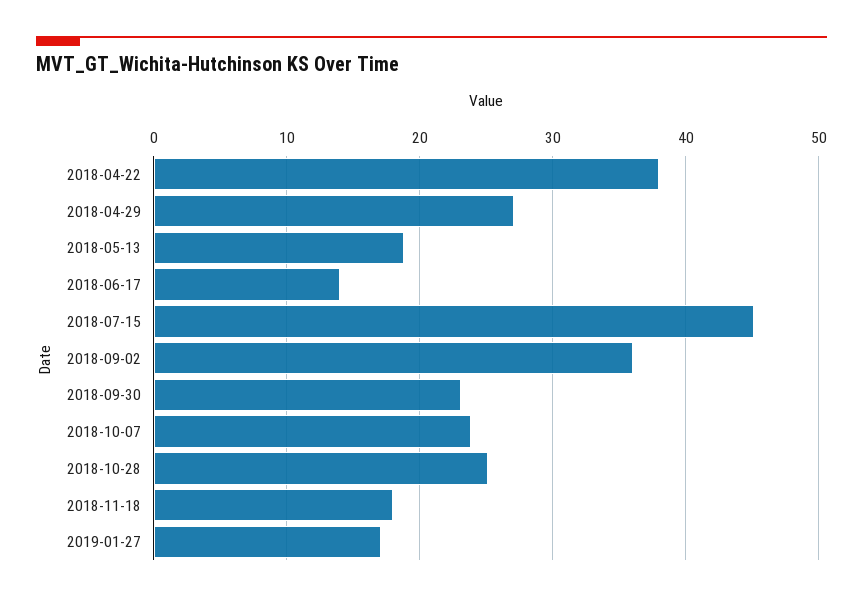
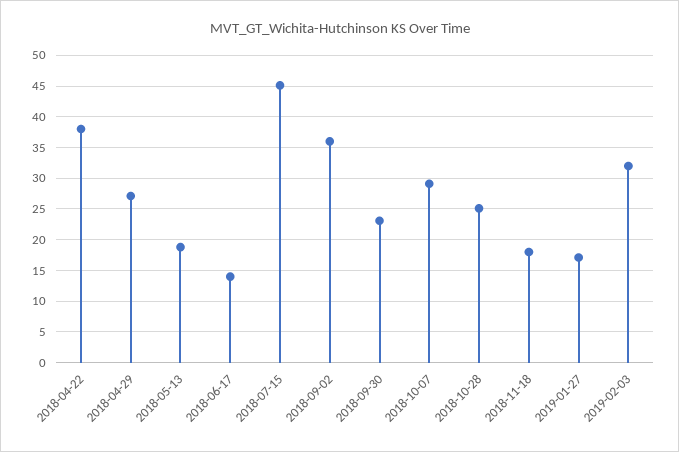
2018-10-07: 24 -> 29
2019-02-03: none -> 32

